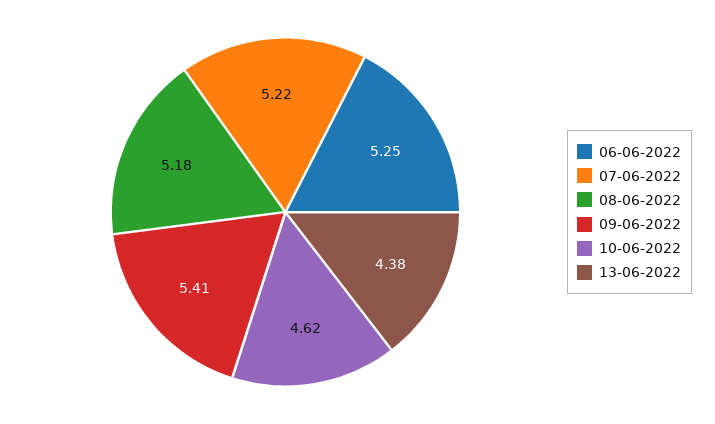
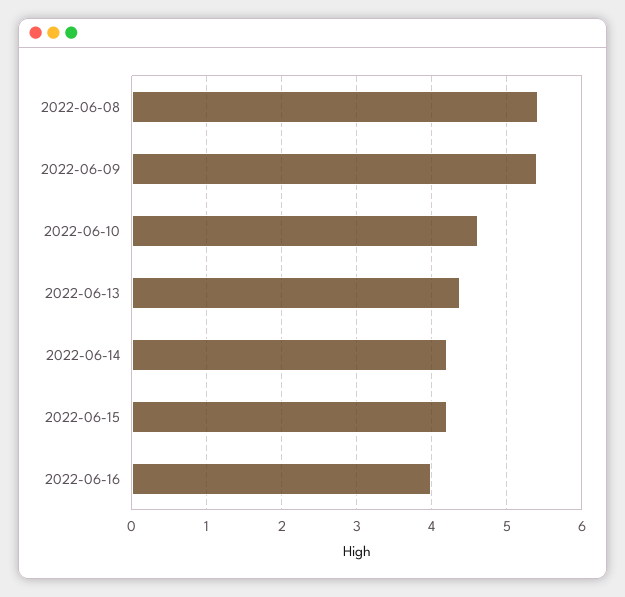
06-06-2022: 5.25 -> none
07-06-2022: 5.22 -> none
08-06-2022: 5.18 -> 5.4
2022-06-14: none -> 4.2
2022-06-15: none -> 4.2
2022-06-16: none -> 4

